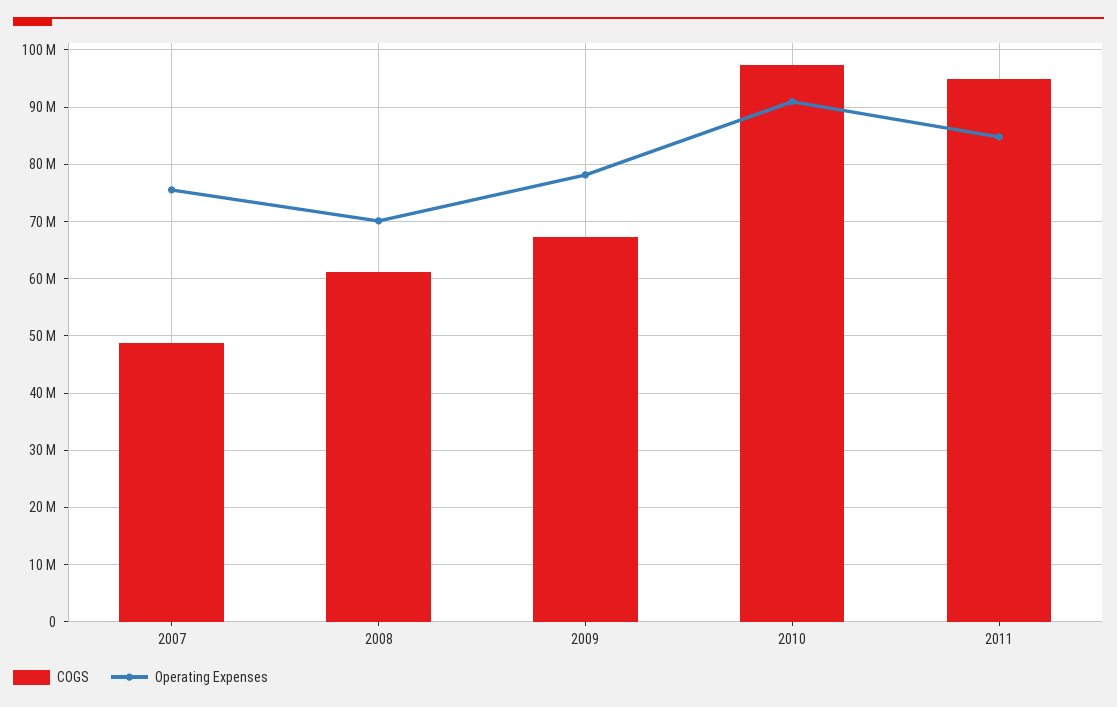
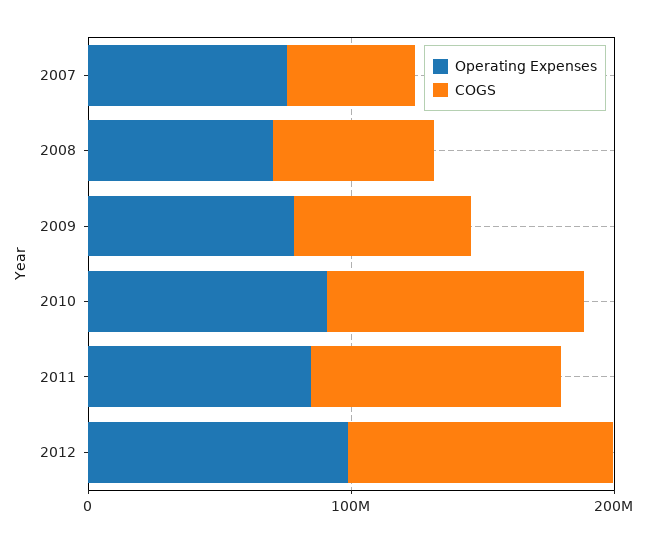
Operating Expenses, 2012: none -> 100000000
COGS, 2012: none -> 100000000

